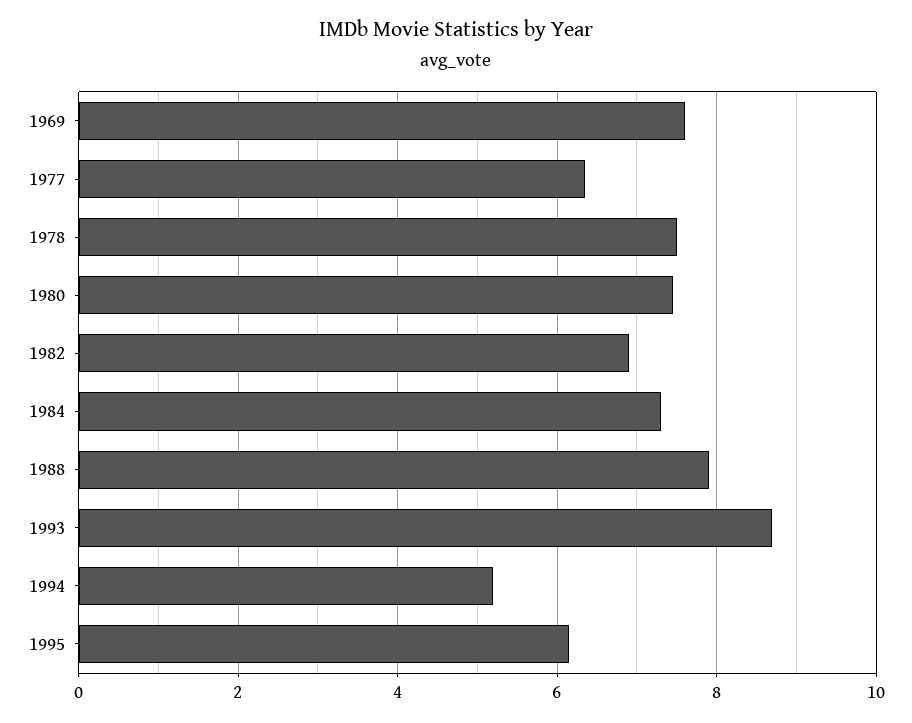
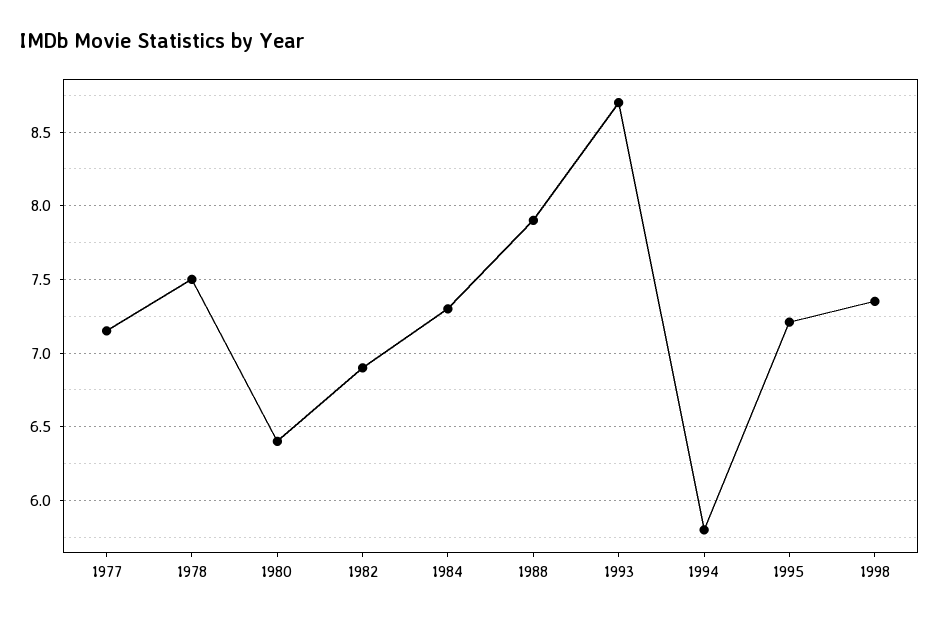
1969: 7.6 -> none
1977: 6.4 -> 7.15
1980: 7.4 -> 6.4
1994: 5.2 -> 5.8
1995: 6.2 -> 7.2
1998: none -> 7.35

